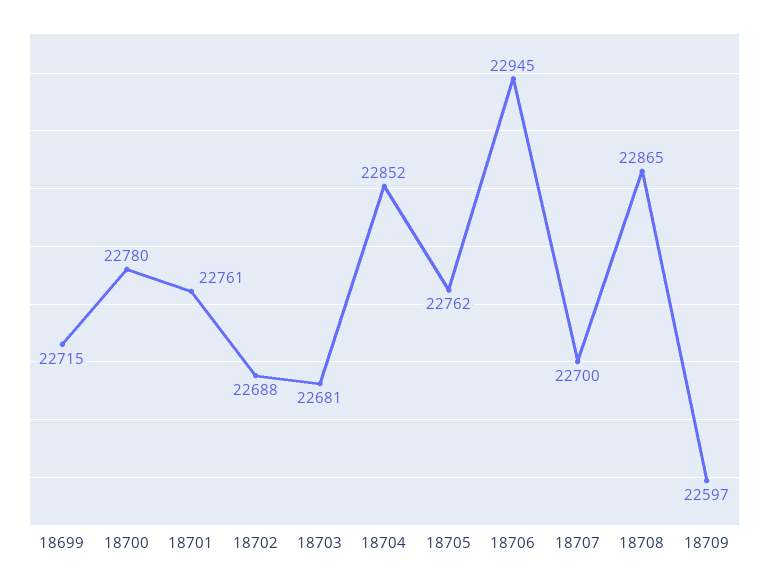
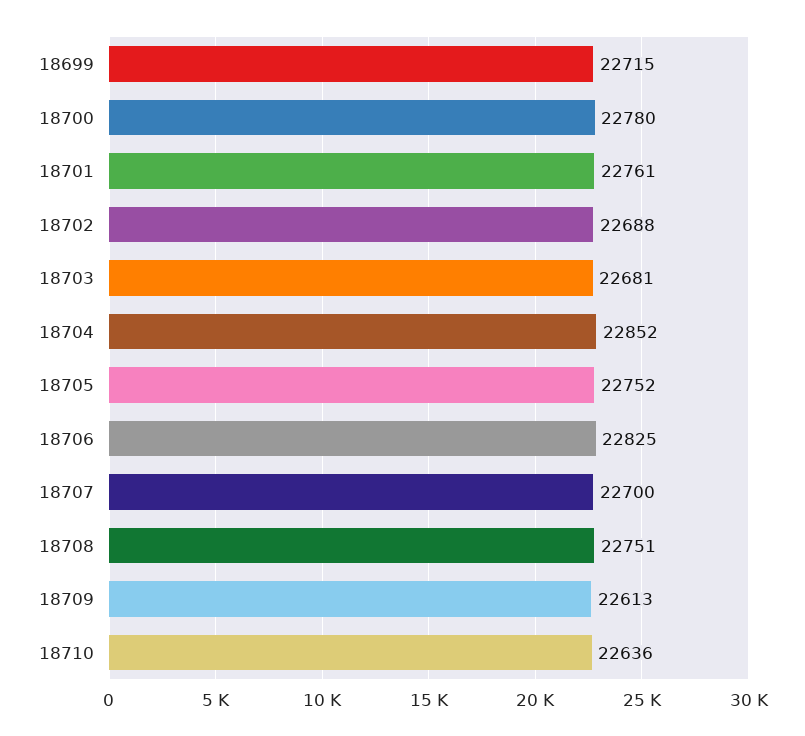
18705: 22762 -> 22752
18706: 22945 -> 22825
18708: 22865 -> 22751
18709: 22597 -> 22613
18710: none -> 22636

